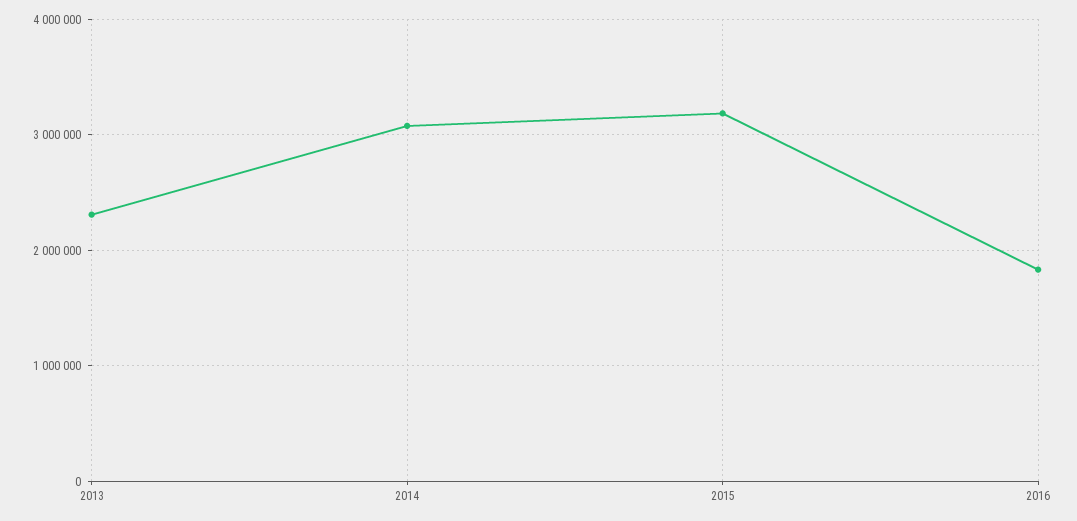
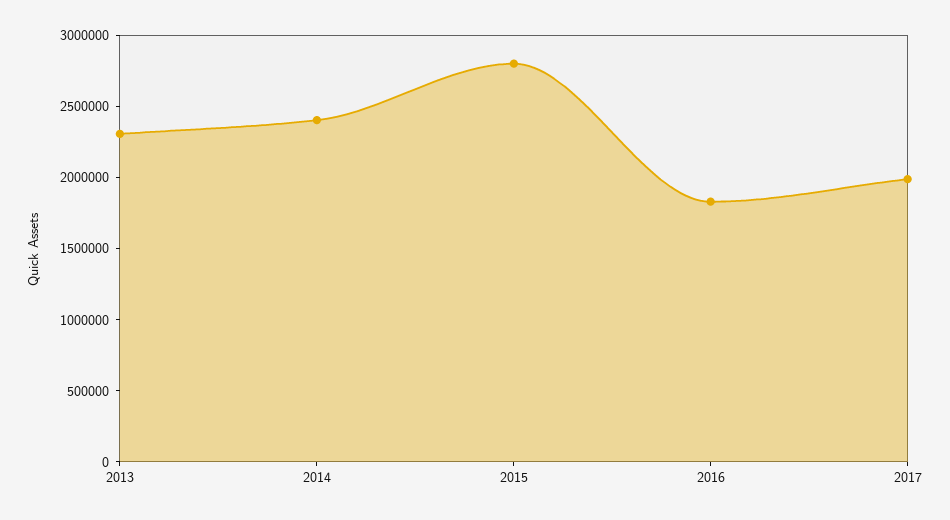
2014: 3100000 -> 2400000
2015: 3200000 -> 2800000
2017: none -> 2000000

